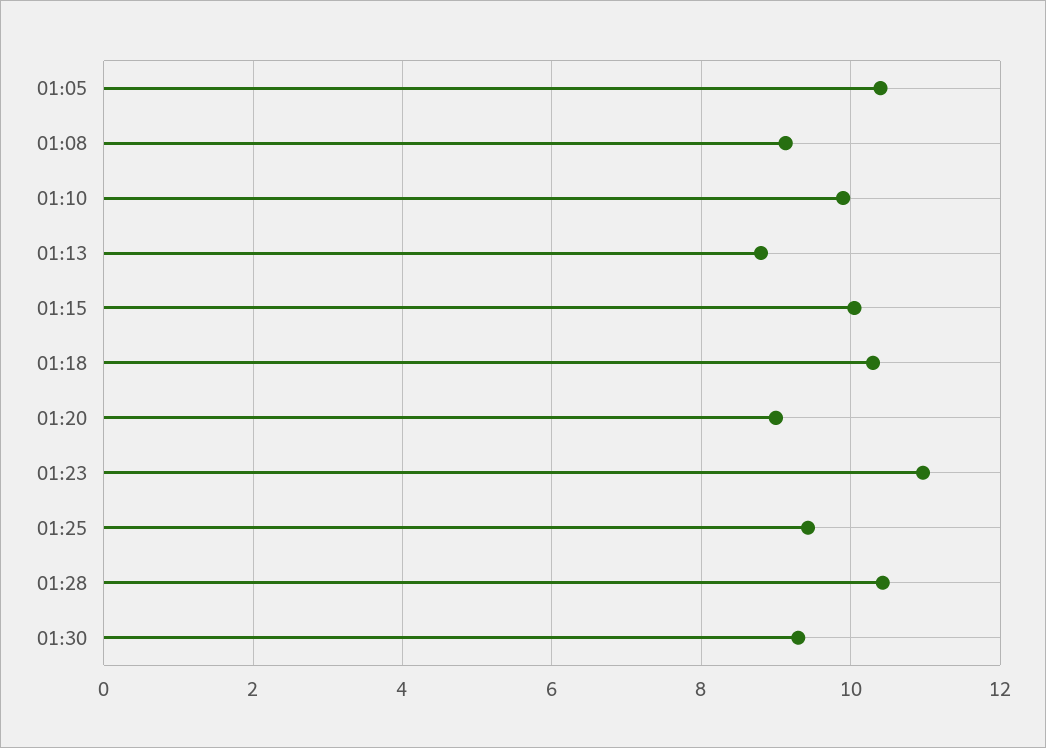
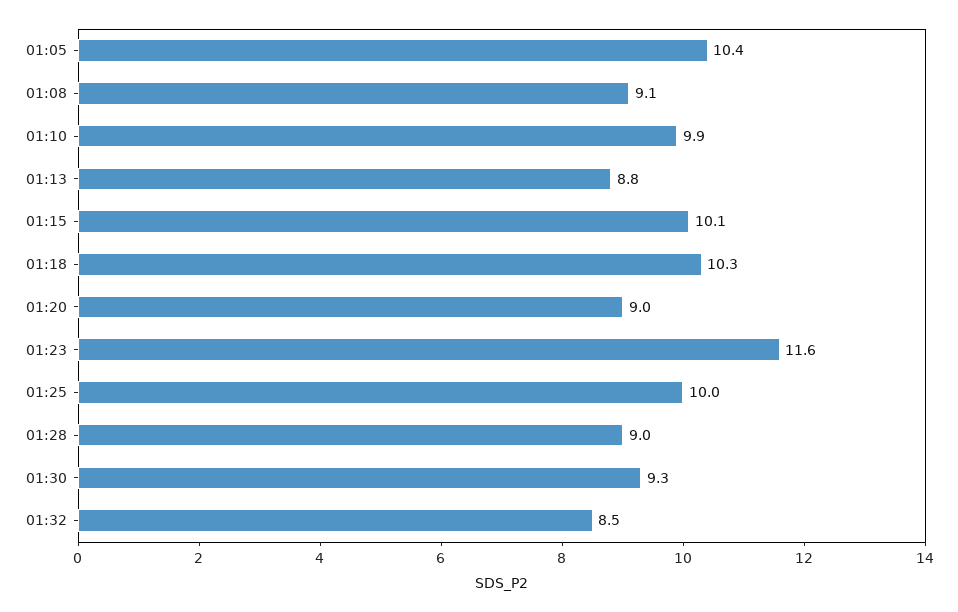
01:23: 11 -> 11.6
01:25: 9.4 -> 10
01:28: 10.4 -> 9
01:32: none -> 8.5

